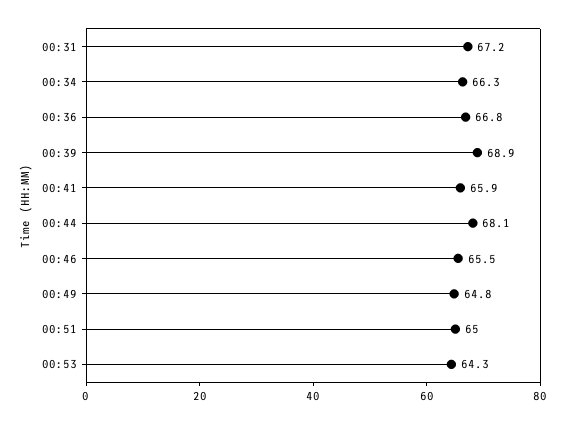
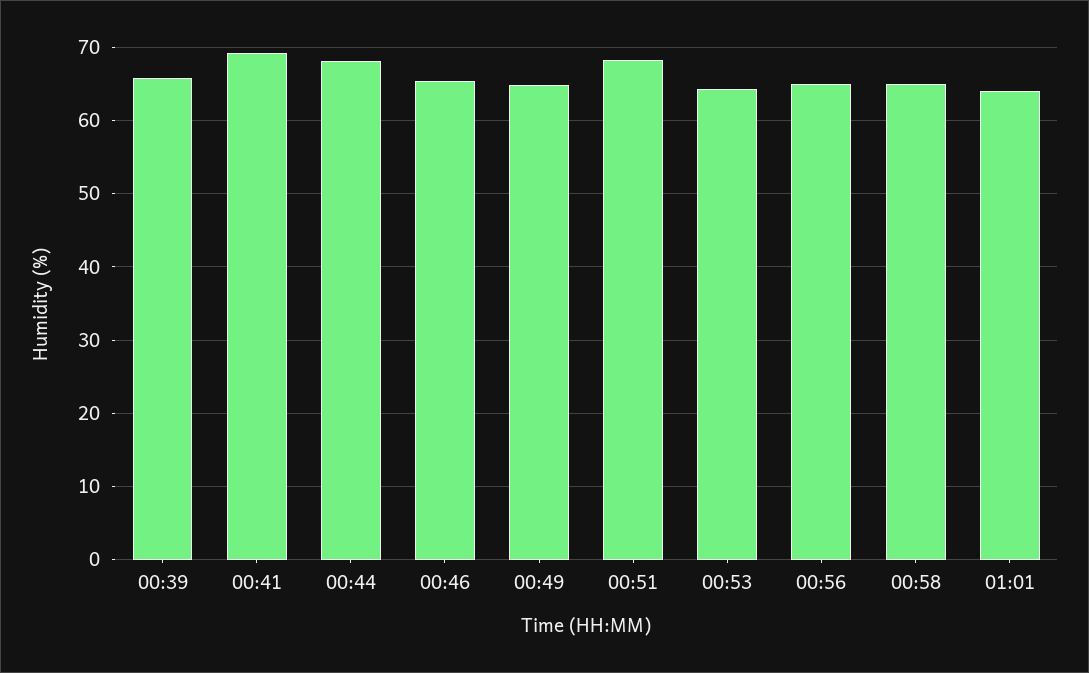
00:31: 67.2 -> none
00:34: 66.3 -> none
00:36: 66.8 -> none
00:39: 68.9 -> 66
00:41: 65.9 -> 69
00:51: 65 -> 68
00:56: none -> 65
00:58: none -> 65
01:01: none -> 64

